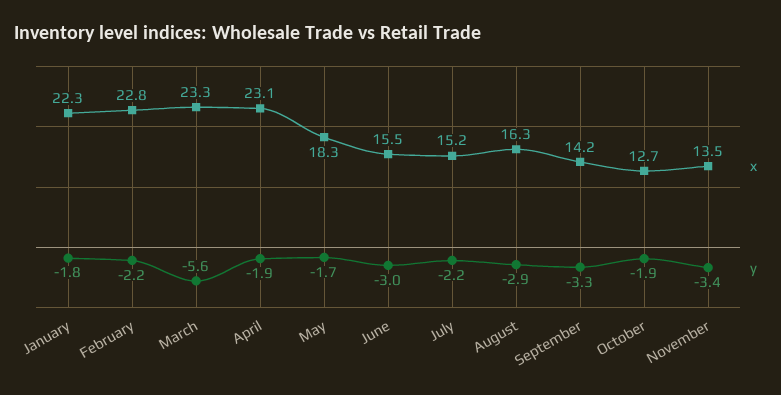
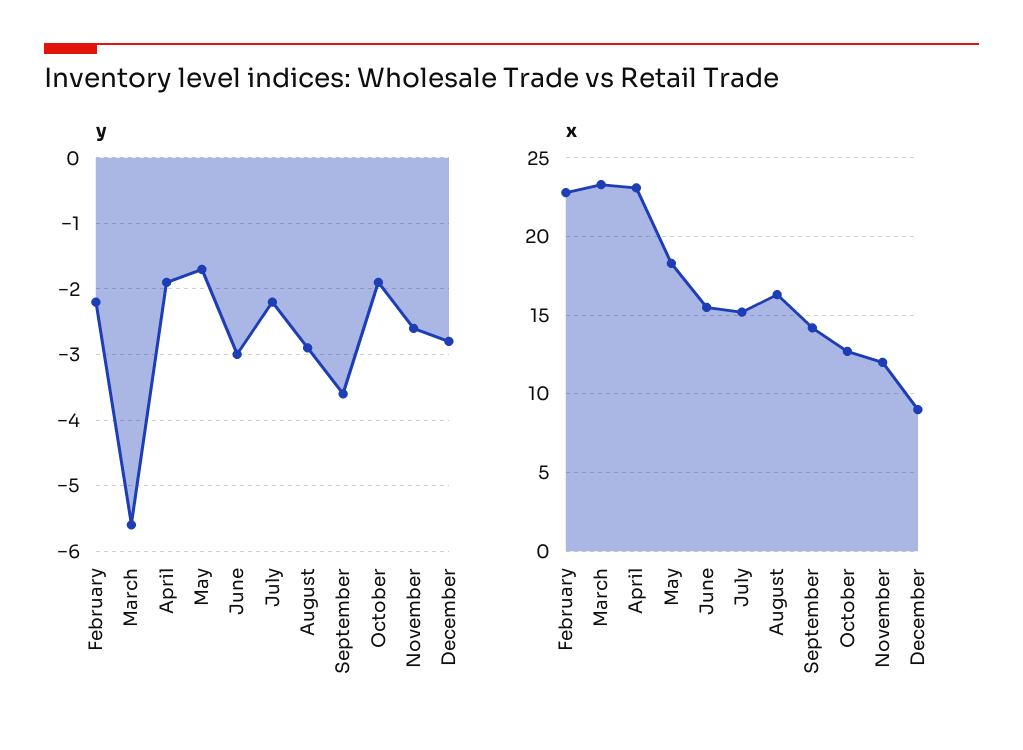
x, January: 22.3 -> none
y, January: -1.8 -> none
y, September: -3.3 -> -3.6
x, November: 13.5 -> 12
y, November: -3.4 -> -2.6
y, December: none -> -2.8
x, December: none -> 9

